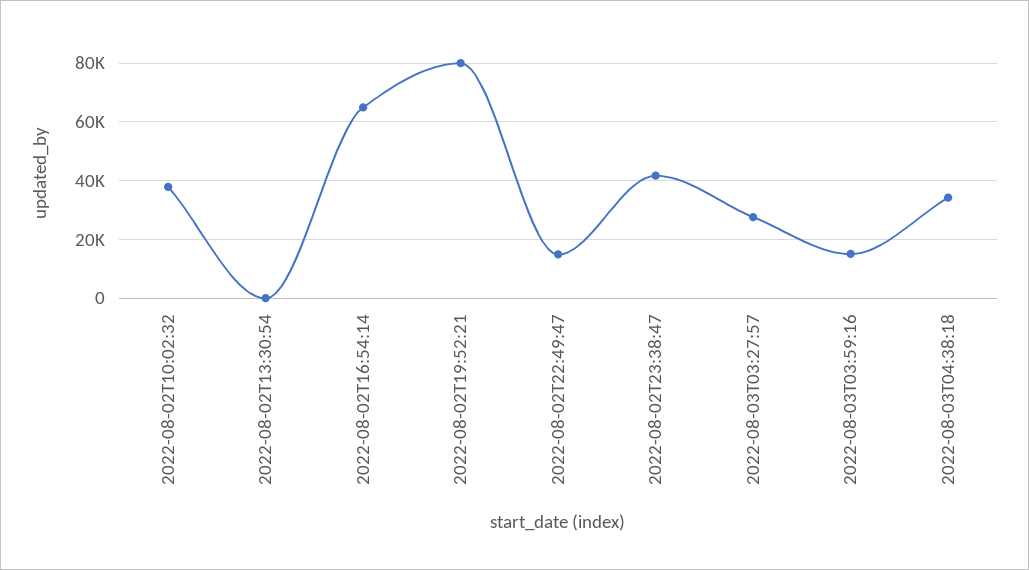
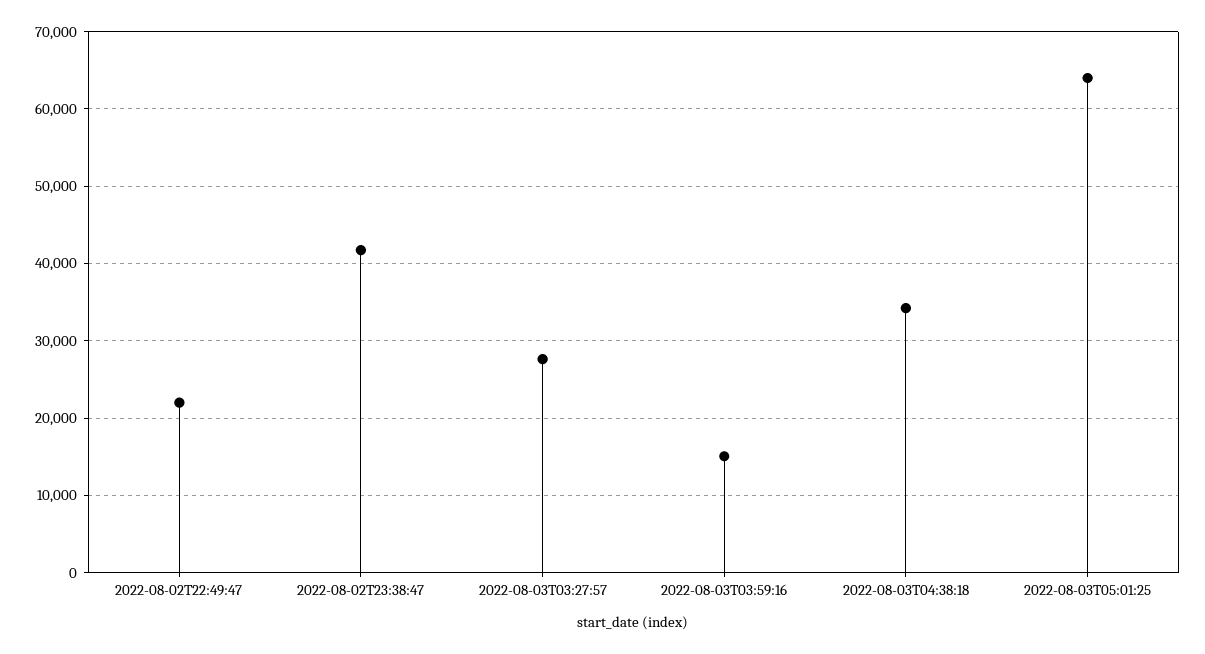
2022-08-02T10:02:32: 37500 -> none
2022-08-02T13:30:54: 0 -> none
2022-08-02T16:54:14: 65000 -> none
2022-08-02T19:52:21: 80000 -> none
2022-08-02T22:49:47: 15000 -> 22000
2022-08-03T05:01:25: none -> 64000

